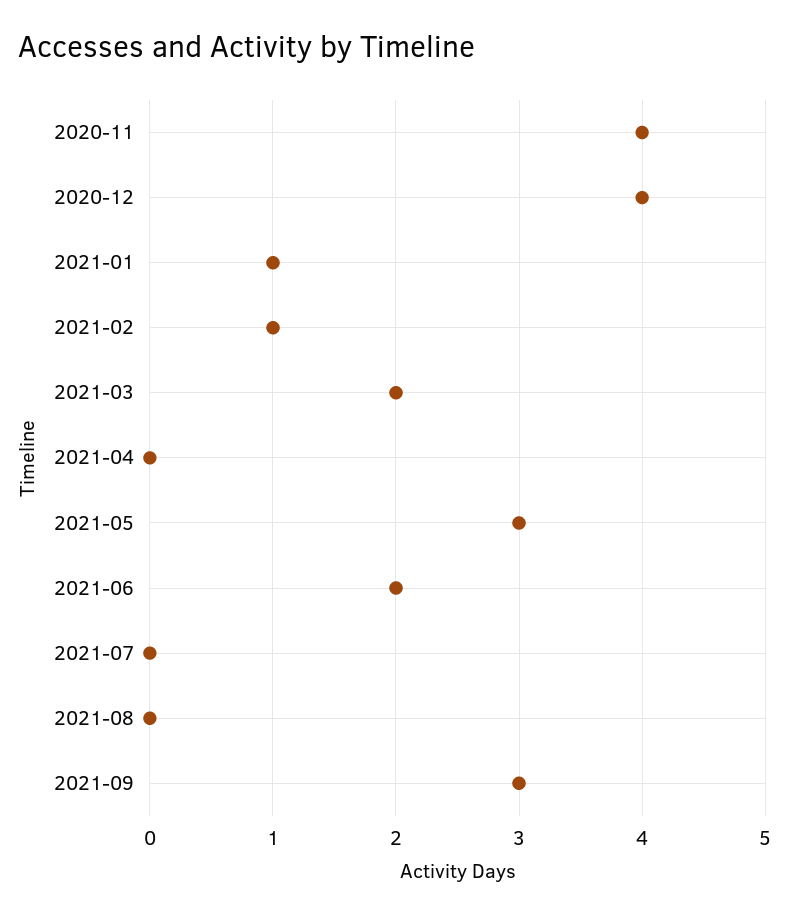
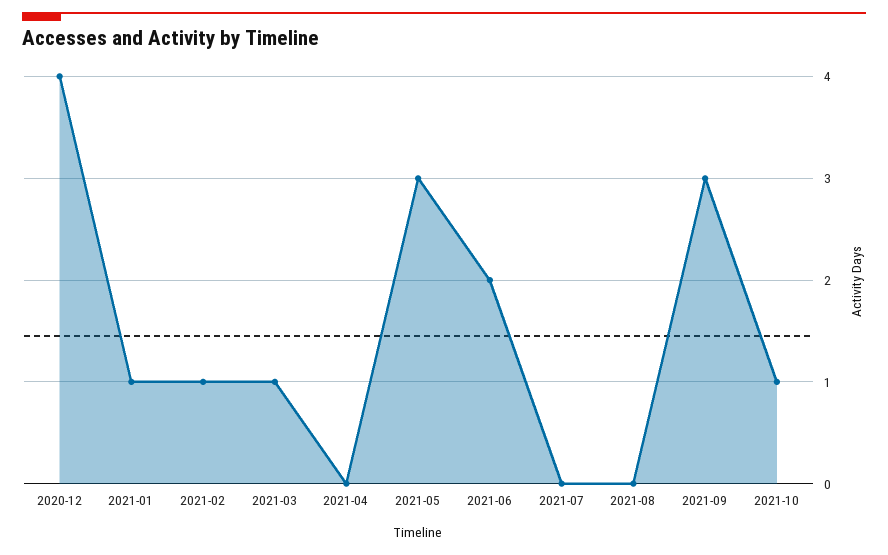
2020-11: 4 -> none
2021-03: 2 -> 1
2021-10: none -> 1

